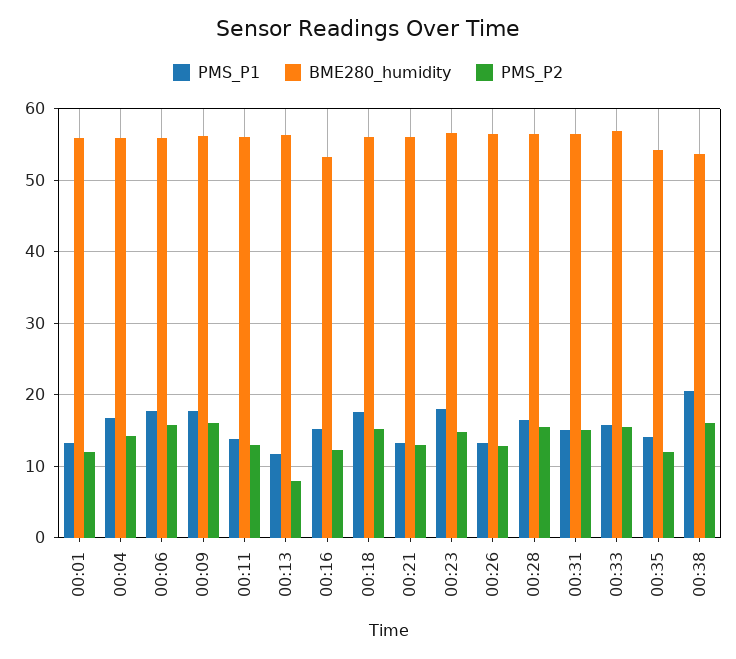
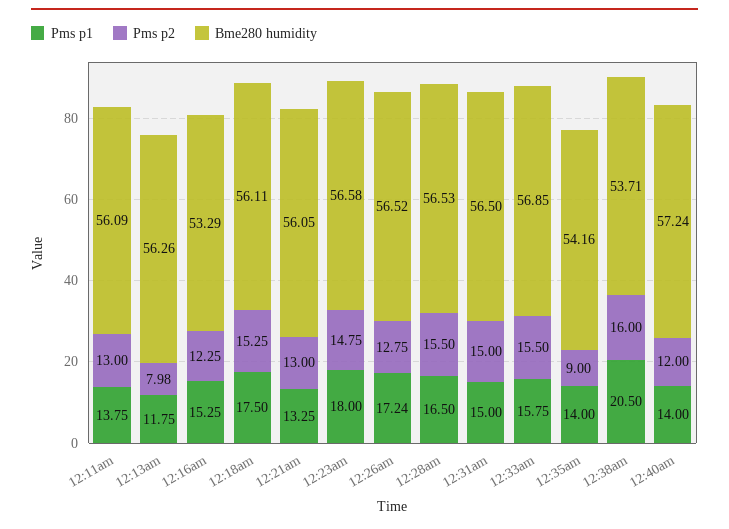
PMS_P1, 00:01: 13 -> none
BME280_humidity, 00:01: 56 -> none
PMS_P2, 00:01: 12 -> none
PMS_P1, 00:04: 17 -> none
BME280_humidity, 00:04: 56 -> none
PMS_P2, 00:04: 14 -> none
PMS_P1, 00:06: 18 -> none
BME280_humidity, 00:06: 56 -> none
PMS_P2, 00:06: 16 -> none
PMS_P1, 00:09: 18 -> none
BME280_humidity, 00:09: 56 -> none
PMS_P2, 00:09: 16 -> none
PMS_P1, 00:26: 13 -> 17.24
PMS_P2, 00:35: 12 -> 9
PMS_P1, 12:40am: none -> 14
PMS_P2, 12:40am: none -> 12
BME280_humidity, 12:40am: none -> 57.24

